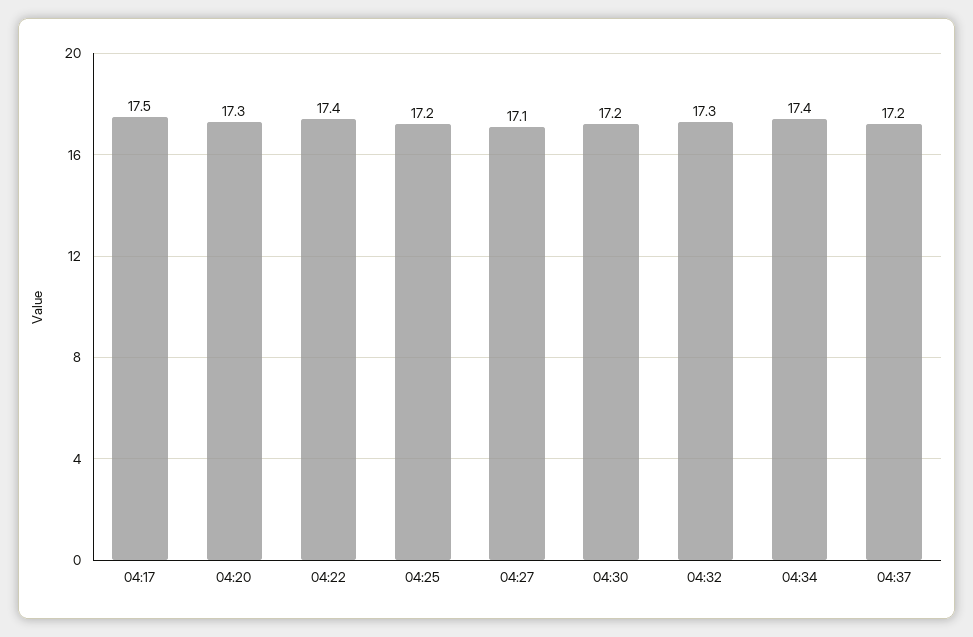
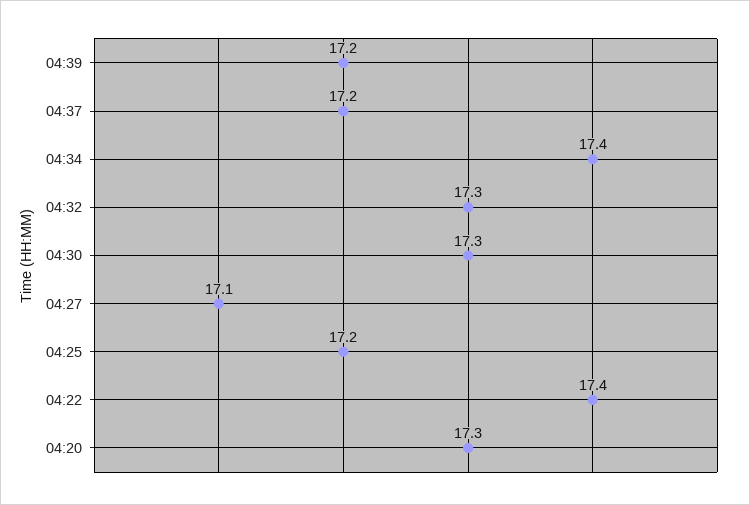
04:17: 17.5 -> none
04:30: 17.2 -> 17.3
04:39: none -> 17.2

